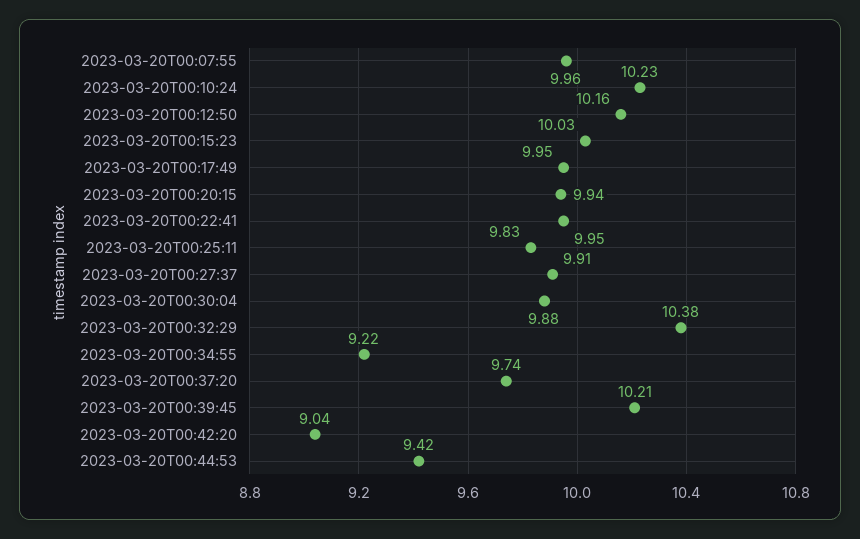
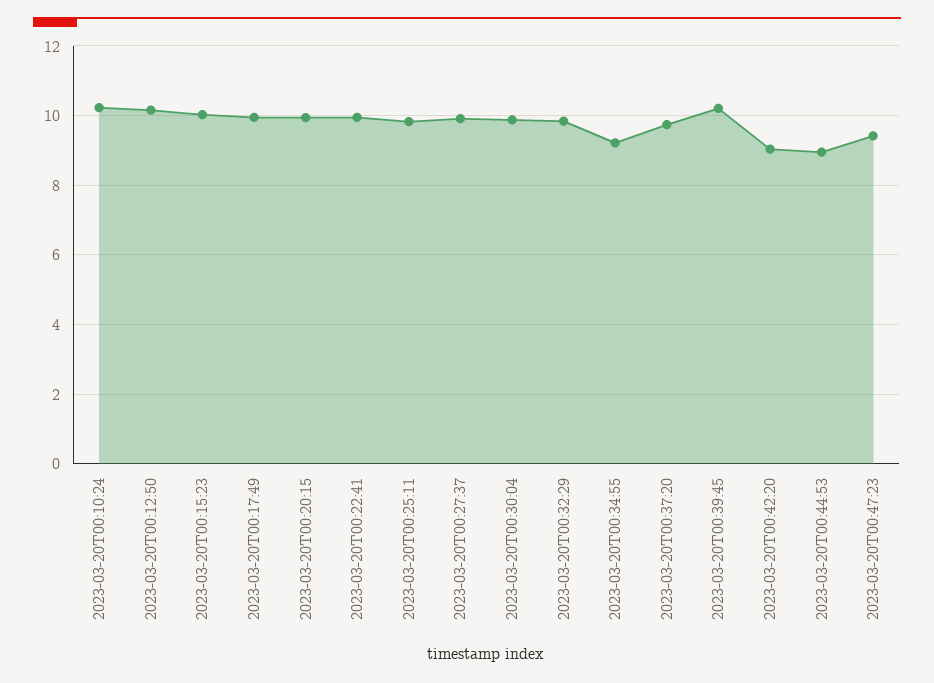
2023-03-20T00:07:55: 9.96 -> none
2023-03-20T00:32:29: 10.38 -> 9.8
2023-03-20T00:44:53: 9.42 -> 9
2023-03-20T00:47:23: none -> 9.4

